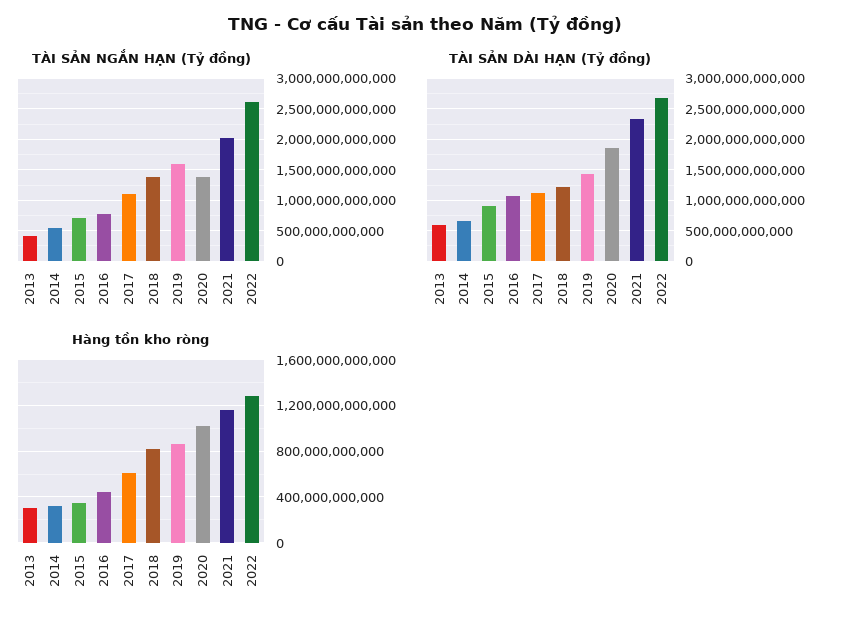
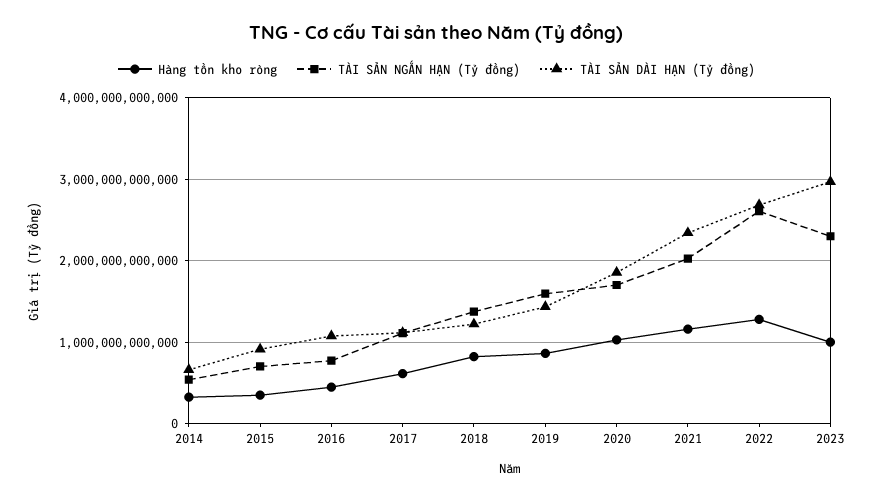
TÀI SẢN NGẮN HẠN (Tỷ đồng), 2013: 400000000000 -> none
TÀI SẢN NGẮN HẠN (Tỷ đồng), 2020: 1400000000000 -> 1700000000000
TÀI SẢN DÀI HẠN (Tỷ đồng), 2013: 600000000000 -> none
Hàng tồn kho ròng, 2013: 300000000000 -> none
Hàng tồn kho ròng, 2023: none -> 1000000000000
TÀI SẢN NGẮN HẠN (Tỷ đồng), 2023: none -> 2300000000000
TÀI SẢN DÀI HẠN (Tỷ đồng), 2023: none -> 3000000000000

